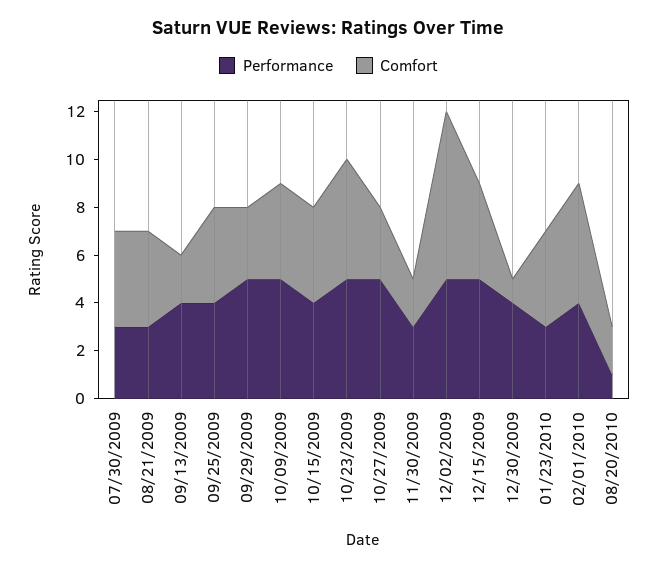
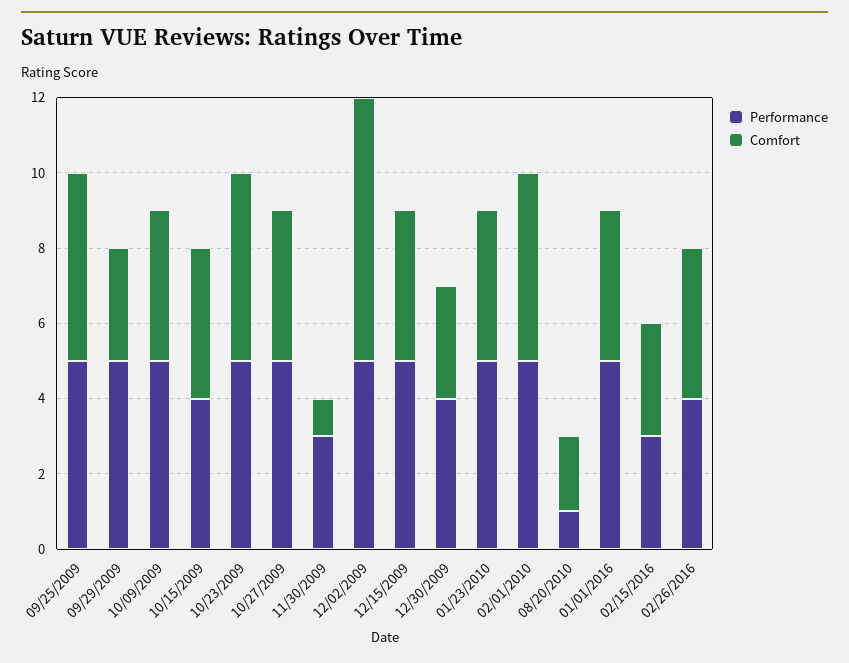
Performance, 07/30/2009: 3 -> none
Comfort, 07/30/2009: 4 -> none
Performance, 08/21/2009: 3 -> none
Comfort, 08/21/2009: 4 -> none
Performance, 09/13/2009: 4 -> none
Comfort, 09/13/2009: 2 -> none
Performance, 09/25/2009: 4 -> 5
Comfort, 09/25/2009: 4 -> 5
Comfort, 10/27/2009: 3 -> 4
Comfort, 11/30/2009: 2 -> 1
Comfort, 12/30/2009: 1 -> 3
Performance, 01/23/2010: 3 -> 5
Performance, 02/01/2010: 4 -> 5
Performance, 01/01/2016: none -> 5
Comfort, 01/01/2016: none -> 4
Performance, 02/15/2016: none -> 3
Comfort, 02/15/2016: none -> 3
Performance, 02/26/2016: none -> 4
Comfort, 02/26/2016: none -> 4

